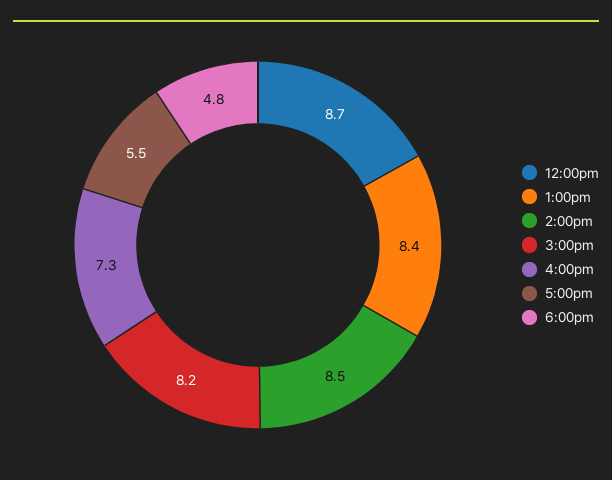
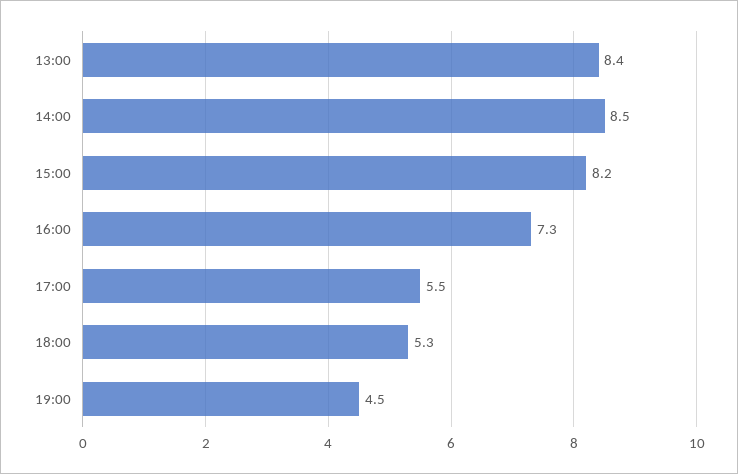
12:00pm: 8.7 -> none
6:00pm: 4.8 -> 5.3
19:00: none -> 4.5

